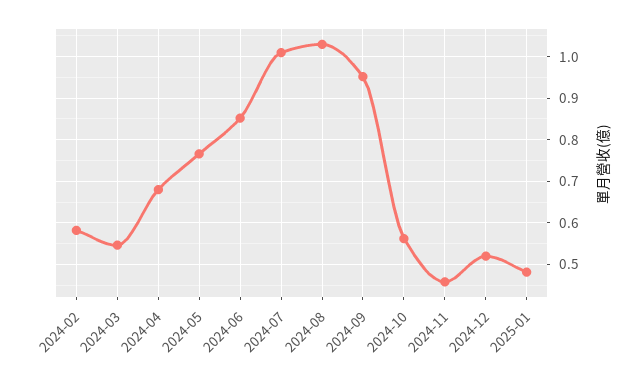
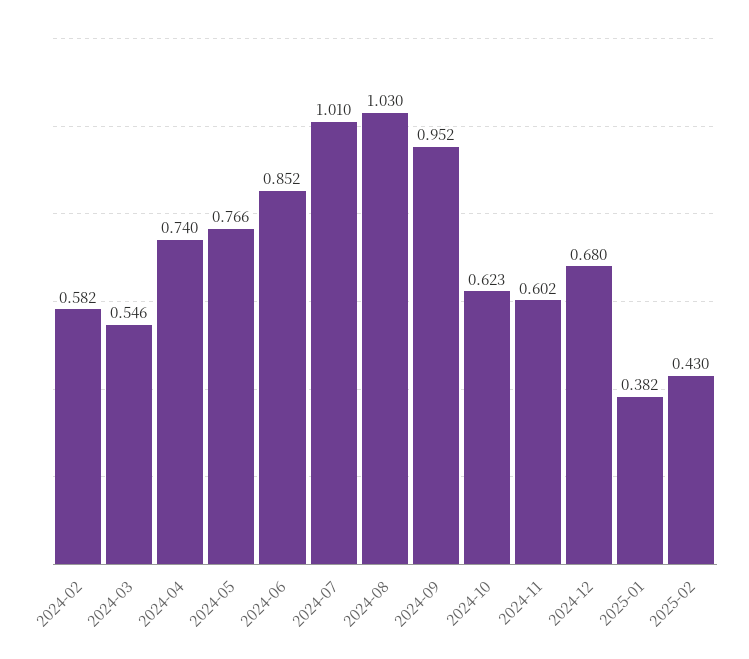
2024-04: 0.68 -> 0.74
2024-10: 0.56 -> 0.623
2024-11: 0.46 -> 0.602
2024-12: 0.52 -> 0.68
2025-01: 0.48 -> 0.382
2025-02: none -> 0.43

